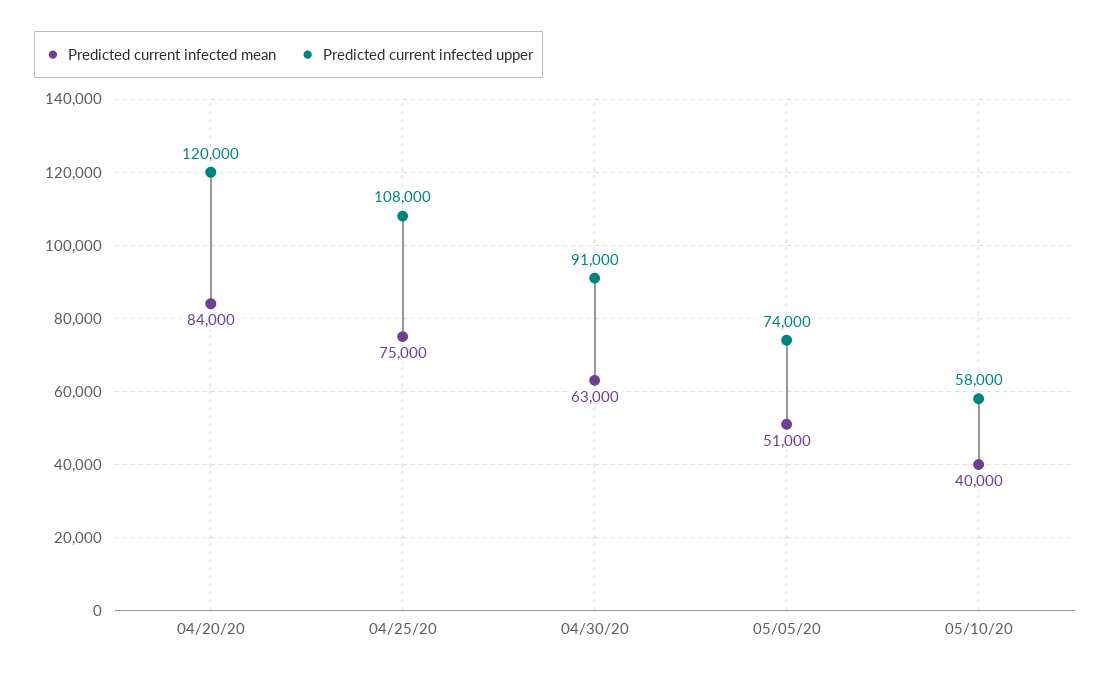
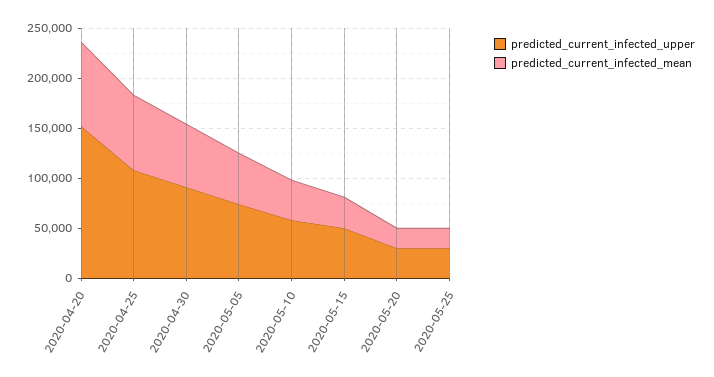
Predicted current infected upper, 04/20/20: 120000 -> 150000
Predicted current infected upper, 2020-05-15: none -> 50000
Predicted current infected mean, 2020-05-15: none -> 30000
Predicted current infected upper, 2020-05-20: none -> 30000
Predicted current infected mean, 2020-05-20: none -> 20000
Predicted current infected upper, 2020-05-25: none -> 30000
Predicted current infected mean, 2020-05-25: none -> 20000

